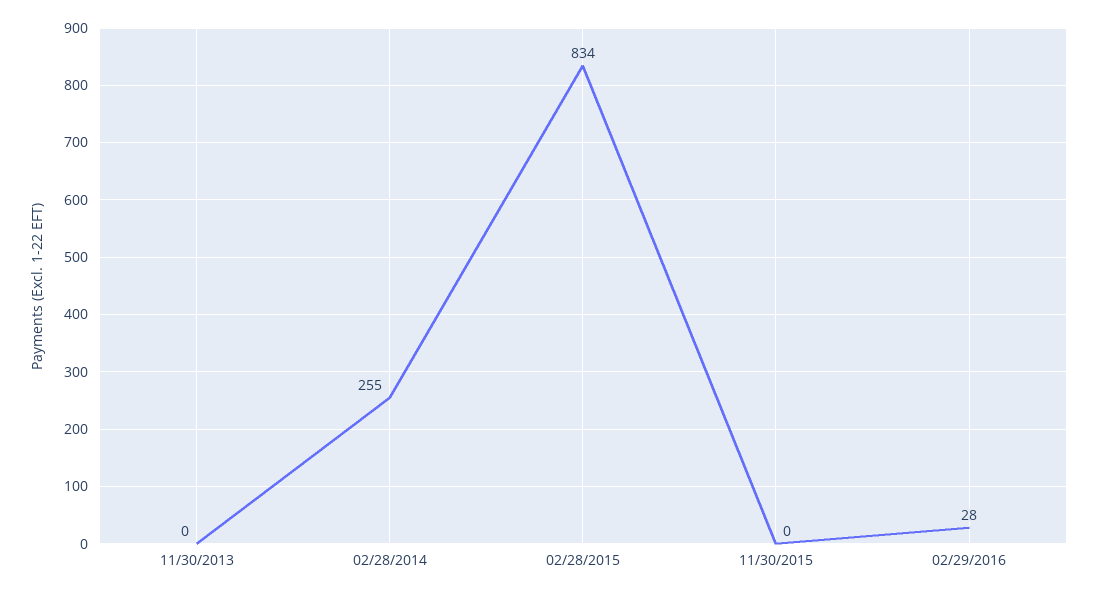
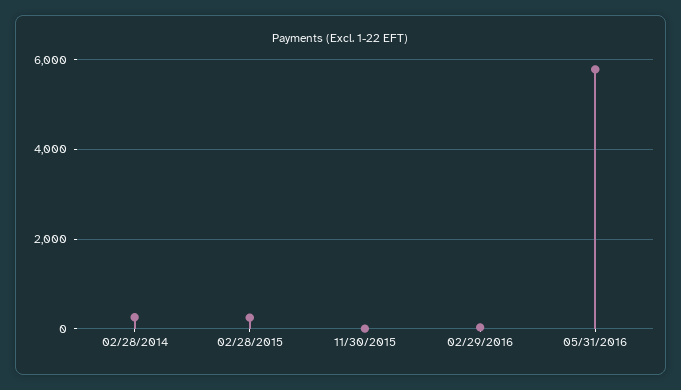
11/30/2013: 0 -> none
02/28/2015: 834 -> 200
05/31/2016: none -> 5800

